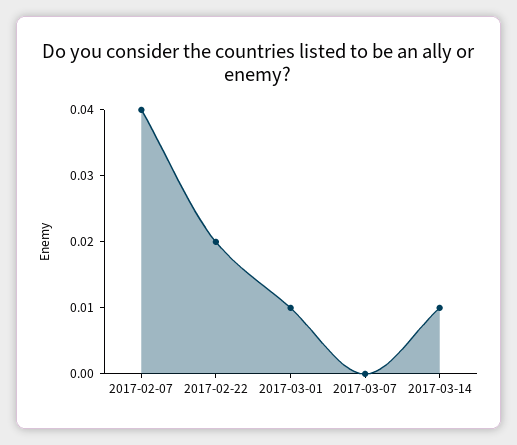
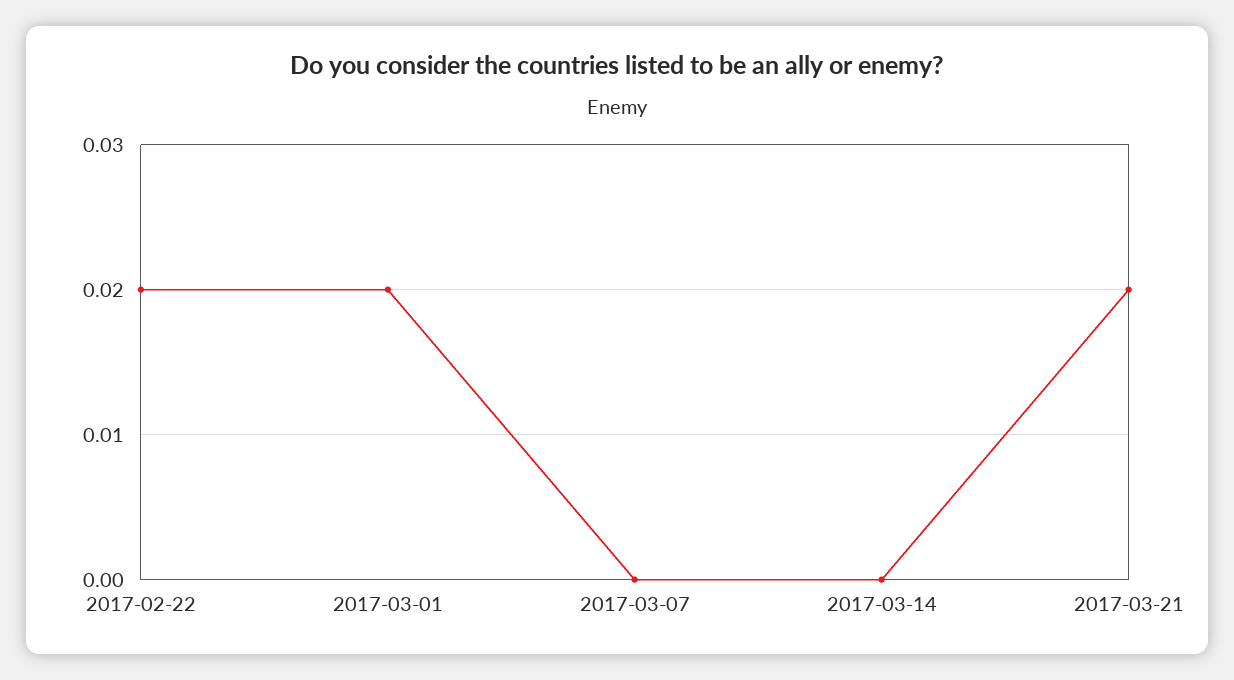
2017-02-07: 0.04 -> none
2017-03-01: 0.01 -> 0.02
2017-03-14: 0.01 -> 0
2017-03-21: none -> 0.02

